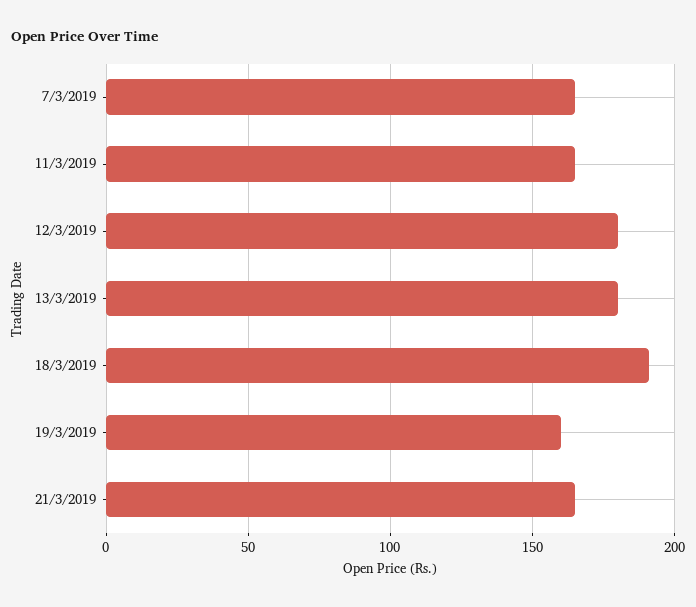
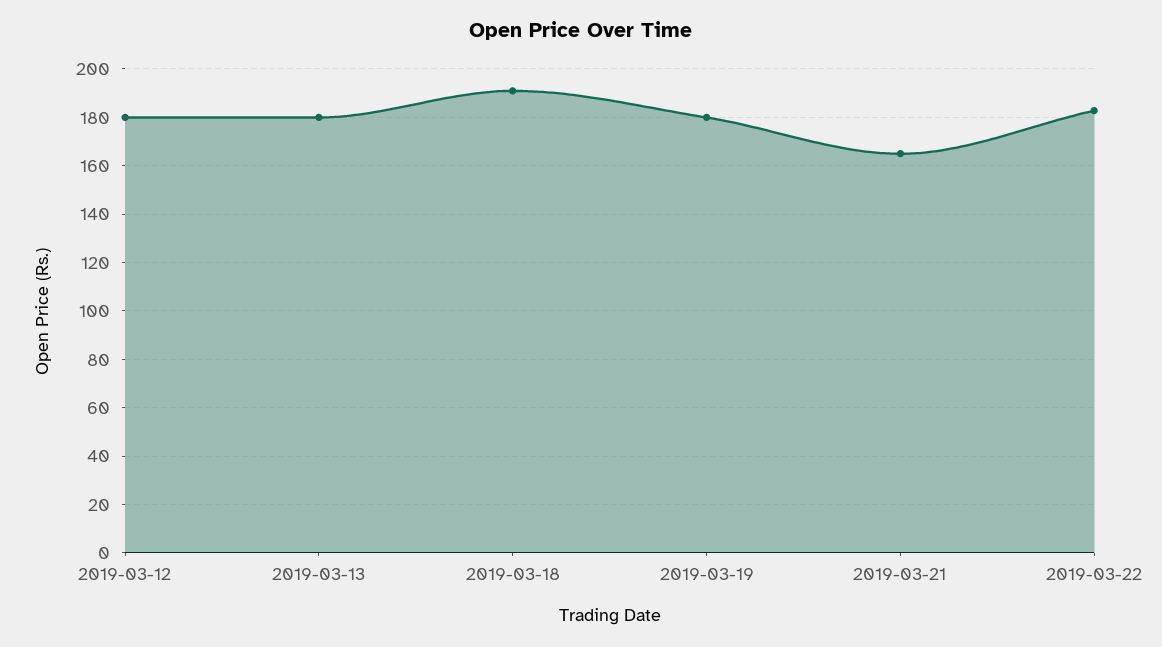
7/3/2019: 165 -> none
11/3/2019: 165 -> none
19/3/2019: 160 -> 180
2019-03-22: none -> 182.5

